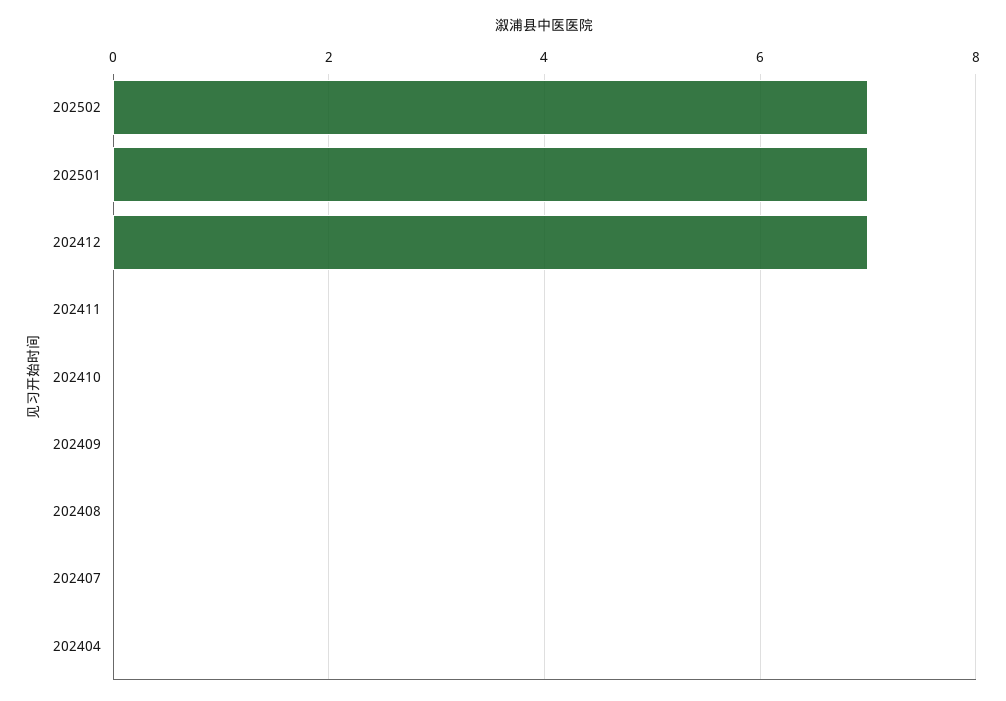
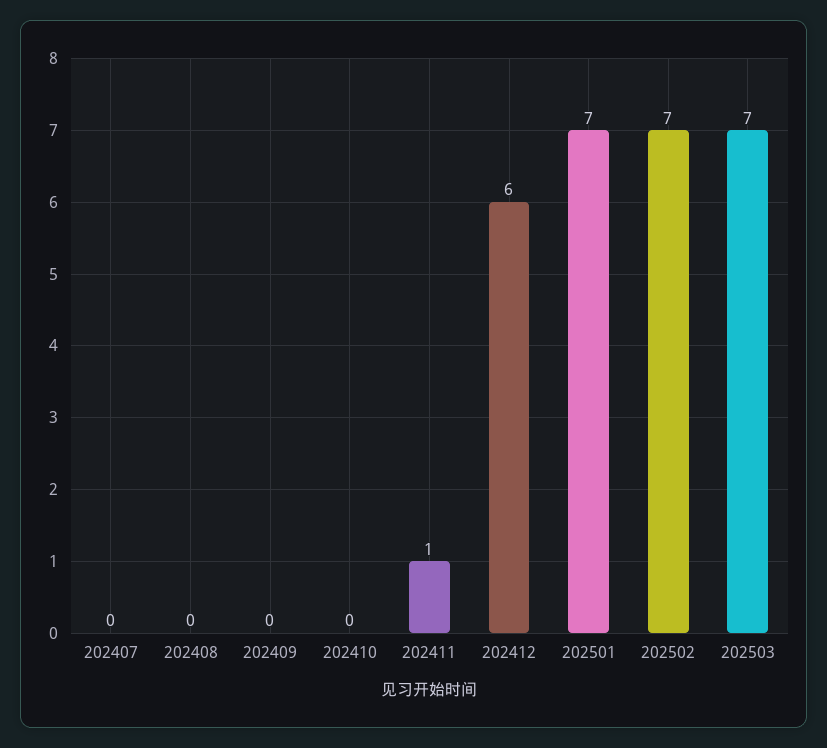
202412: 7 -> 6
202411: 0 -> 1
202404: 0 -> none
202503: none -> 7

